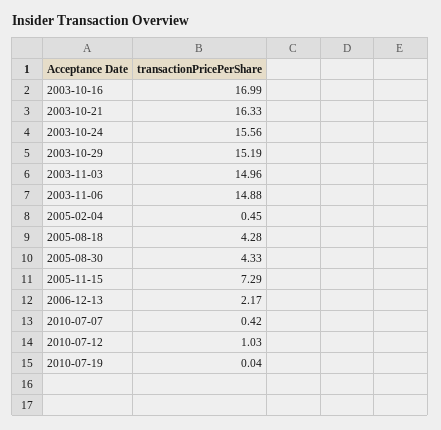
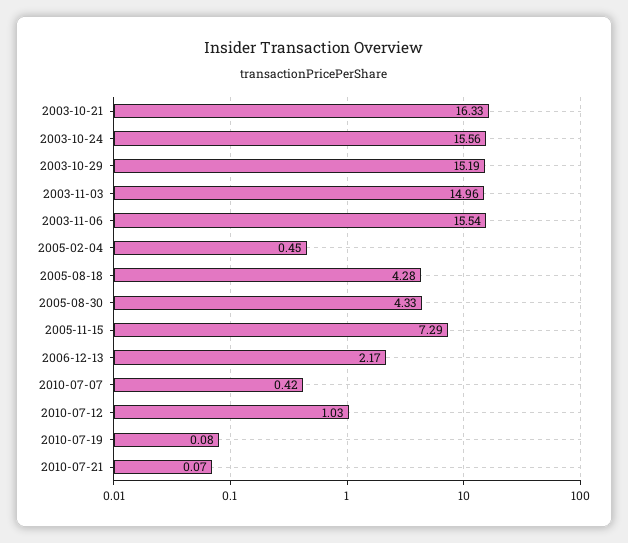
2003-10-16: 16.99 -> none
2003-11-06: 14.88 -> 15.54
2010-07-19: 0.04 -> 0.08
2010-07-21: none -> 0.07

